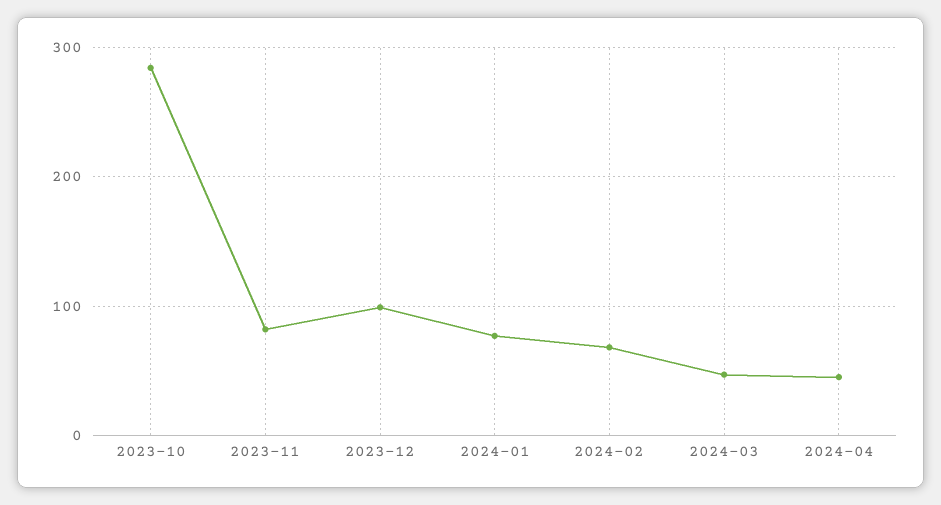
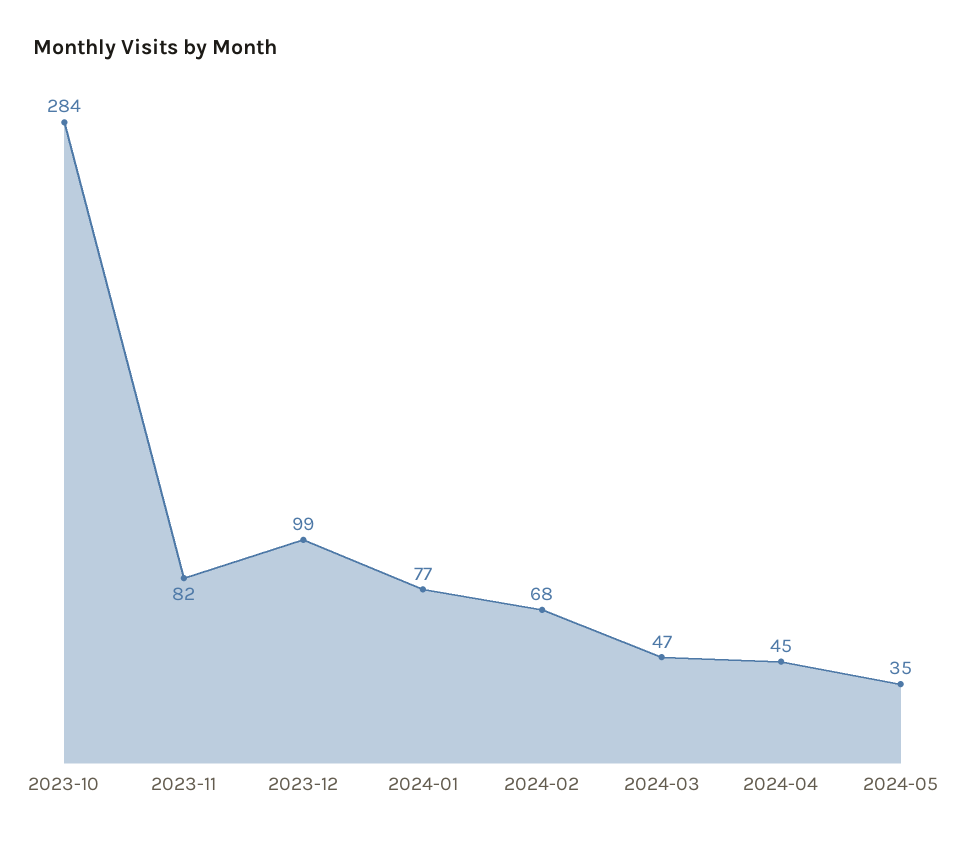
2024-05: none -> 35

